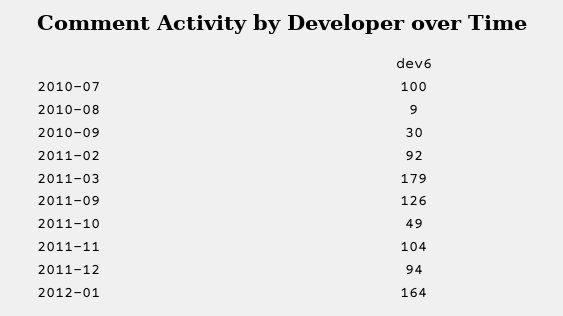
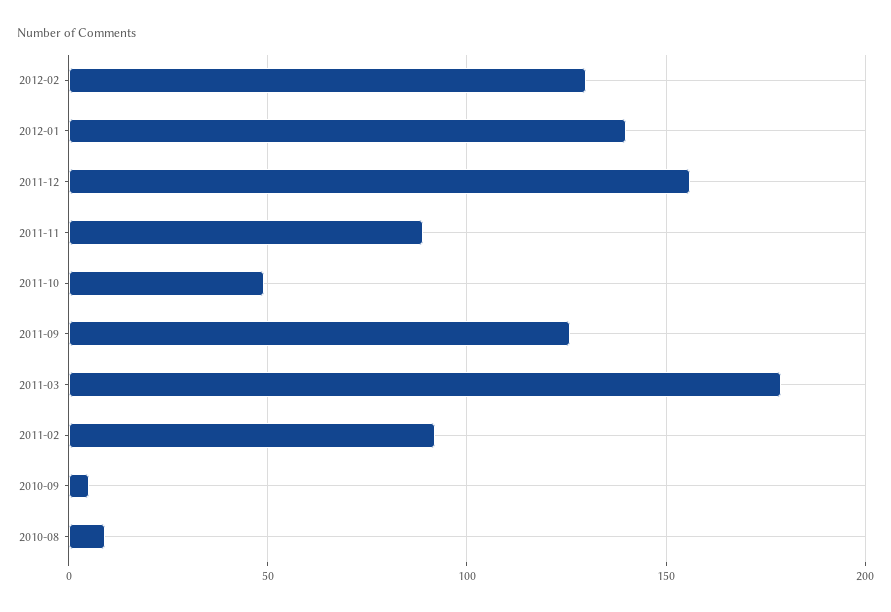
2010-07: 100 -> none
2010-09: 30 -> 5
2011-11: 104 -> 90
2011-12: 94 -> 155
2012-01: 164 -> 140
2012-02: none -> 130

